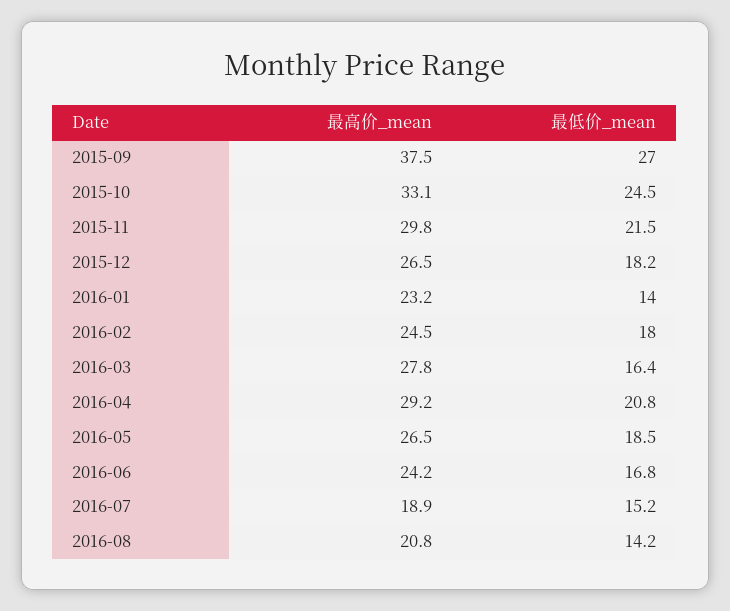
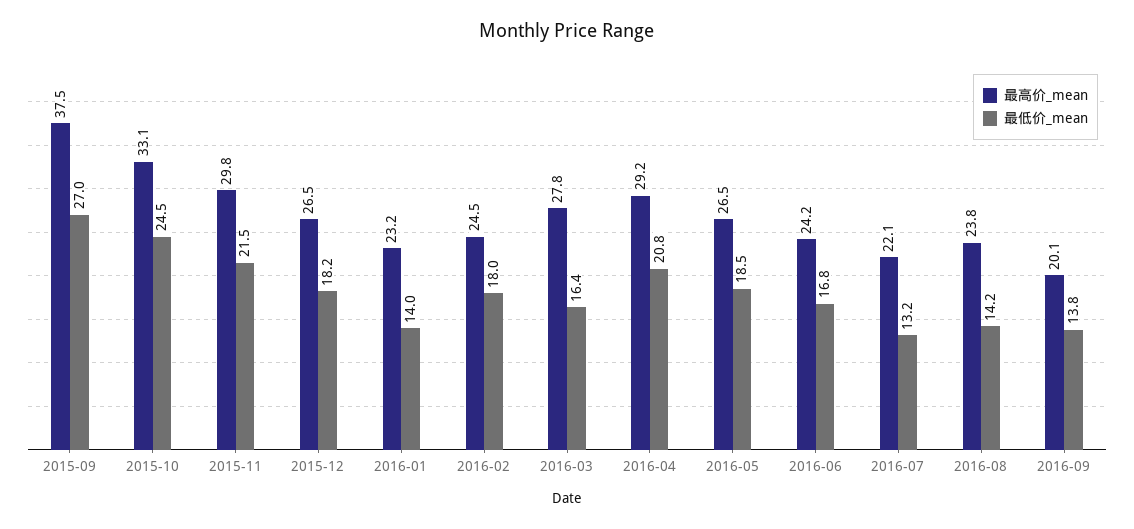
最高价_mean, 2016-07: 18.9 -> 22.1
最低价_mean, 2016-07: 15.2 -> 13.2
最高价_mean, 2016-08: 20.8 -> 23.8
最高价_mean, 2016-09: none -> 20.1
最低价_mean, 2016-09: none -> 13.8

